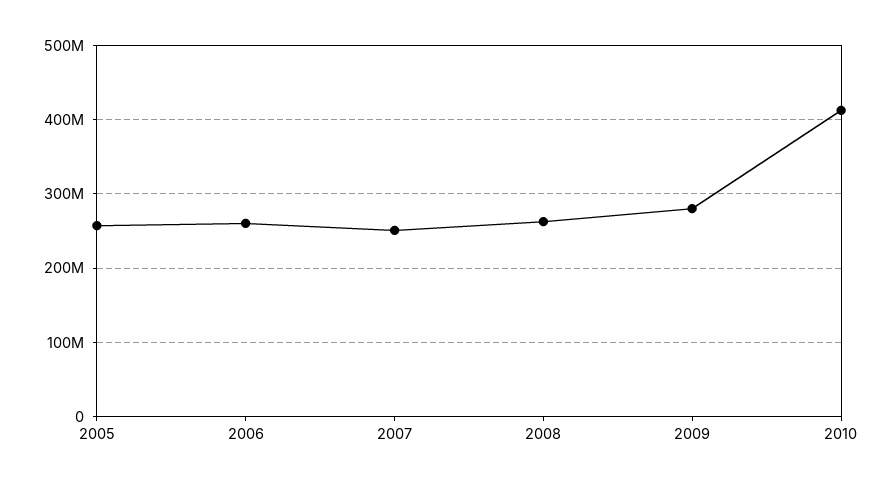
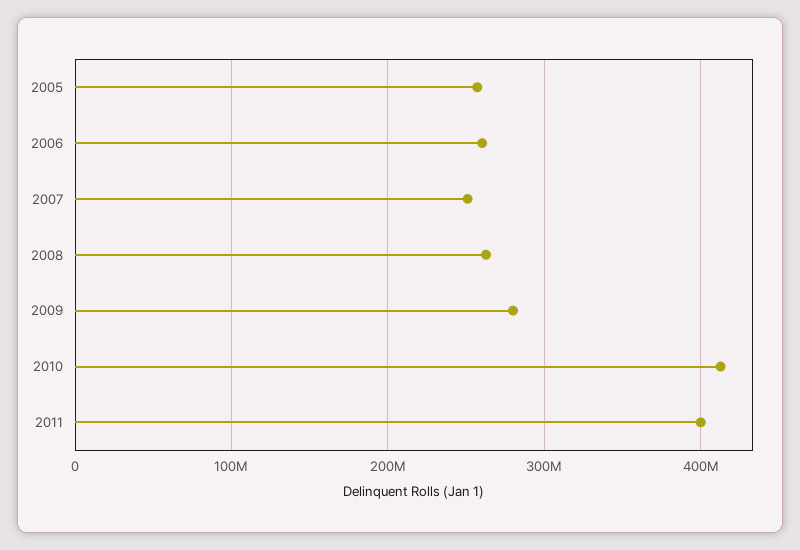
2011: none -> 400000000

